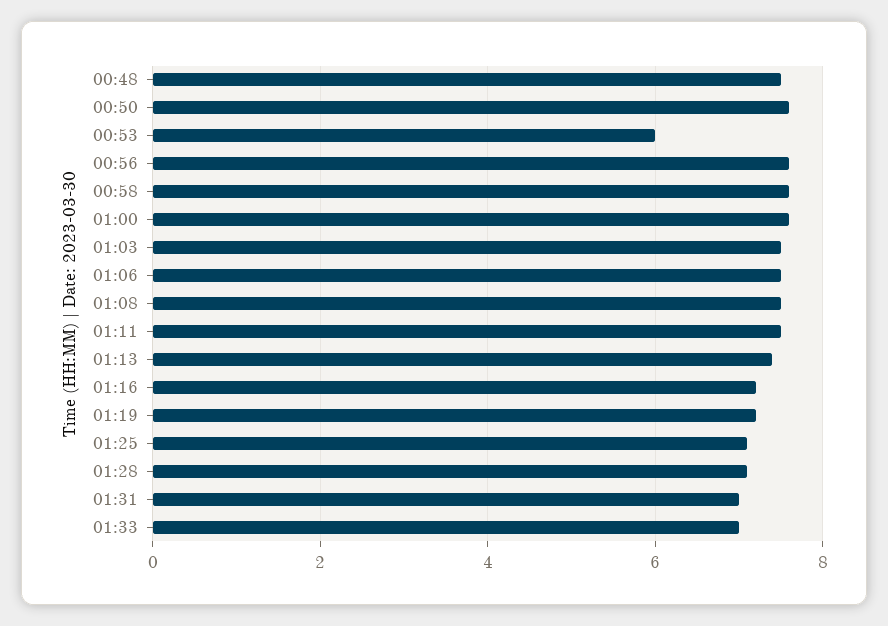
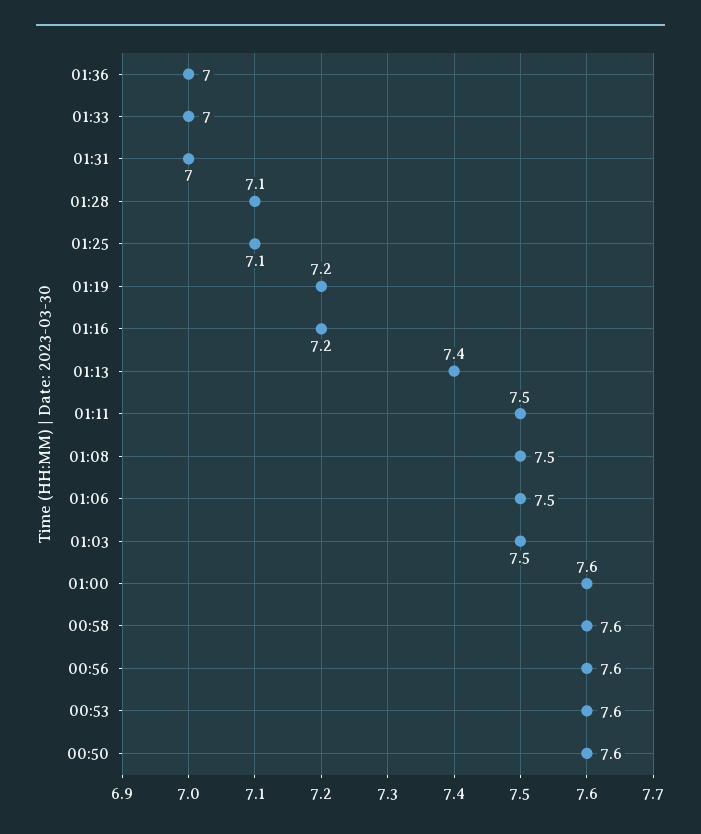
00:48: 7.5 -> none
00:53: 6 -> 7.6
01:36: none -> 7

